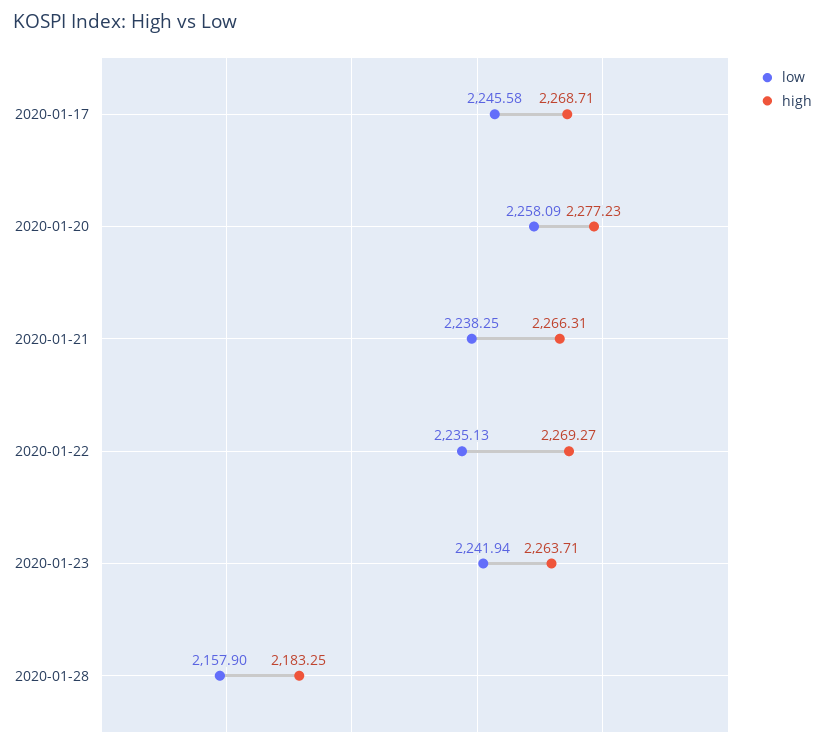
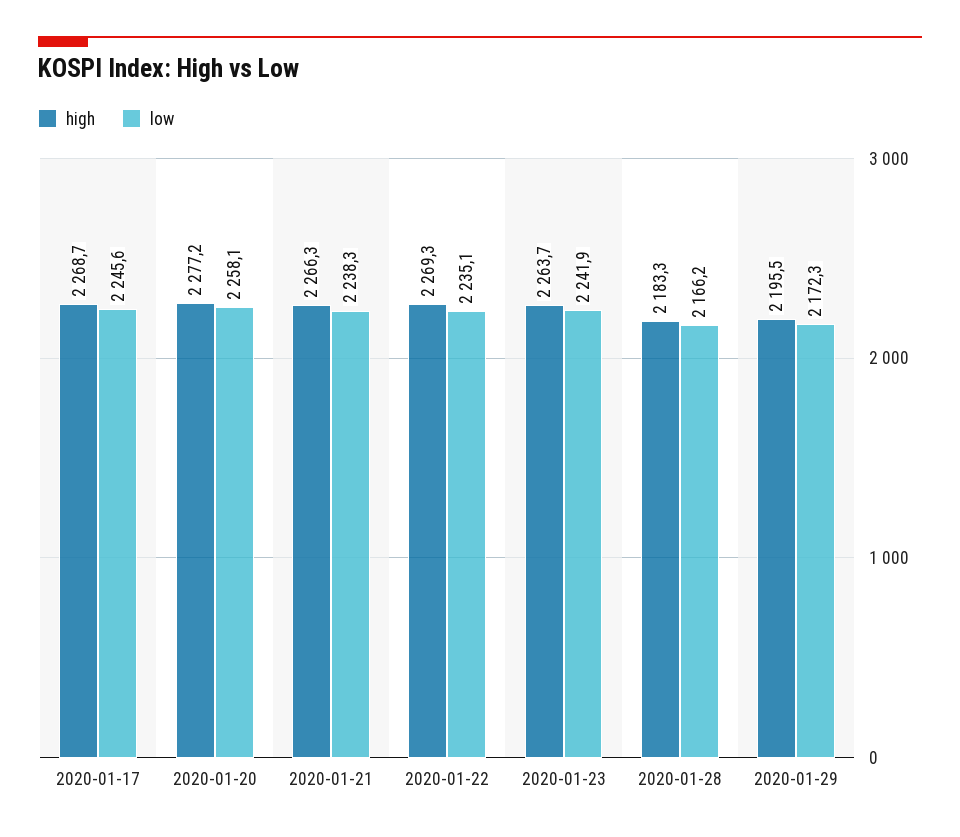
low, 2020-01-28: 2157.9 -> 2166.2
high, 2020-01-29: none -> 2195.5
low, 2020-01-29: none -> 2172.3

